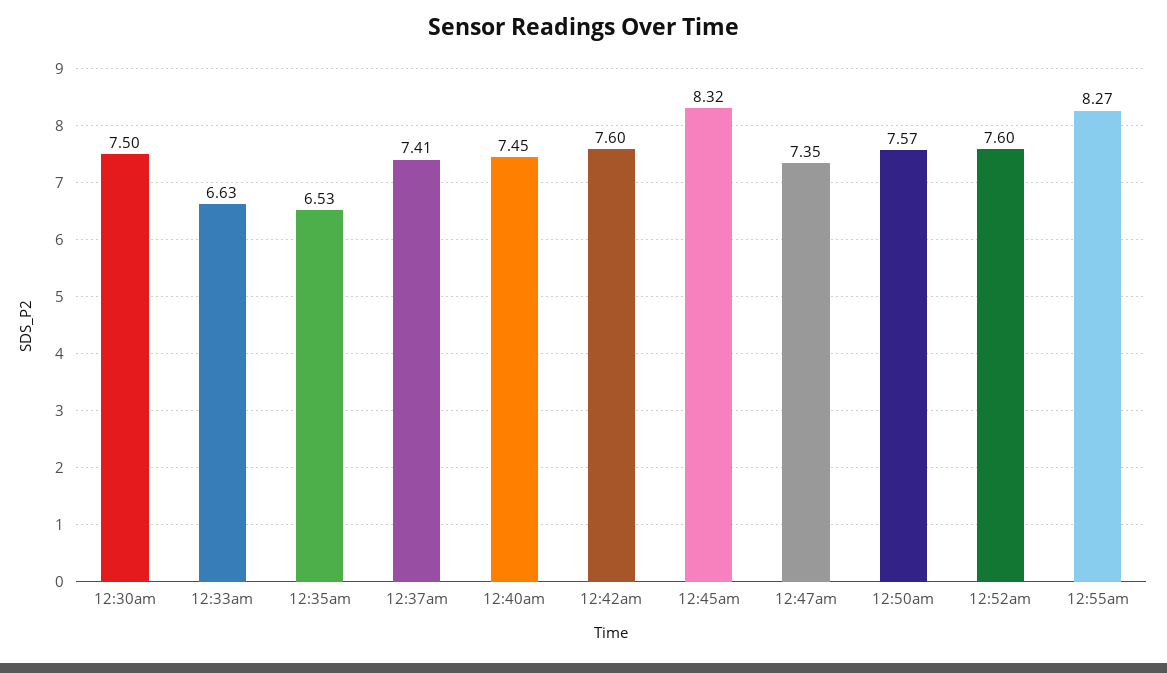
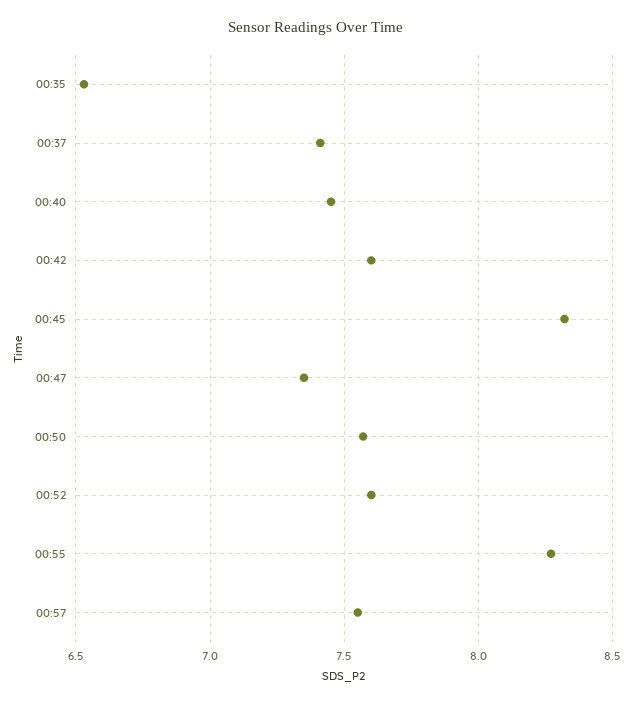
12:30am: 7.5 -> none
12:33am: 6.63 -> none
00:57: none -> 7.55

